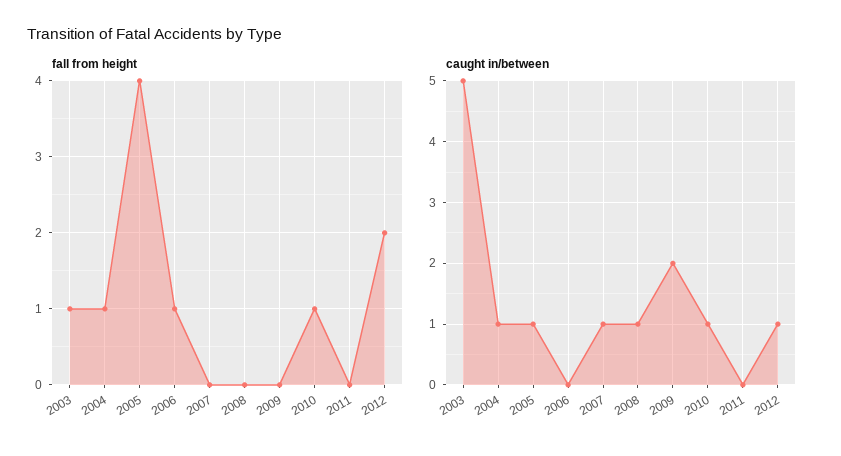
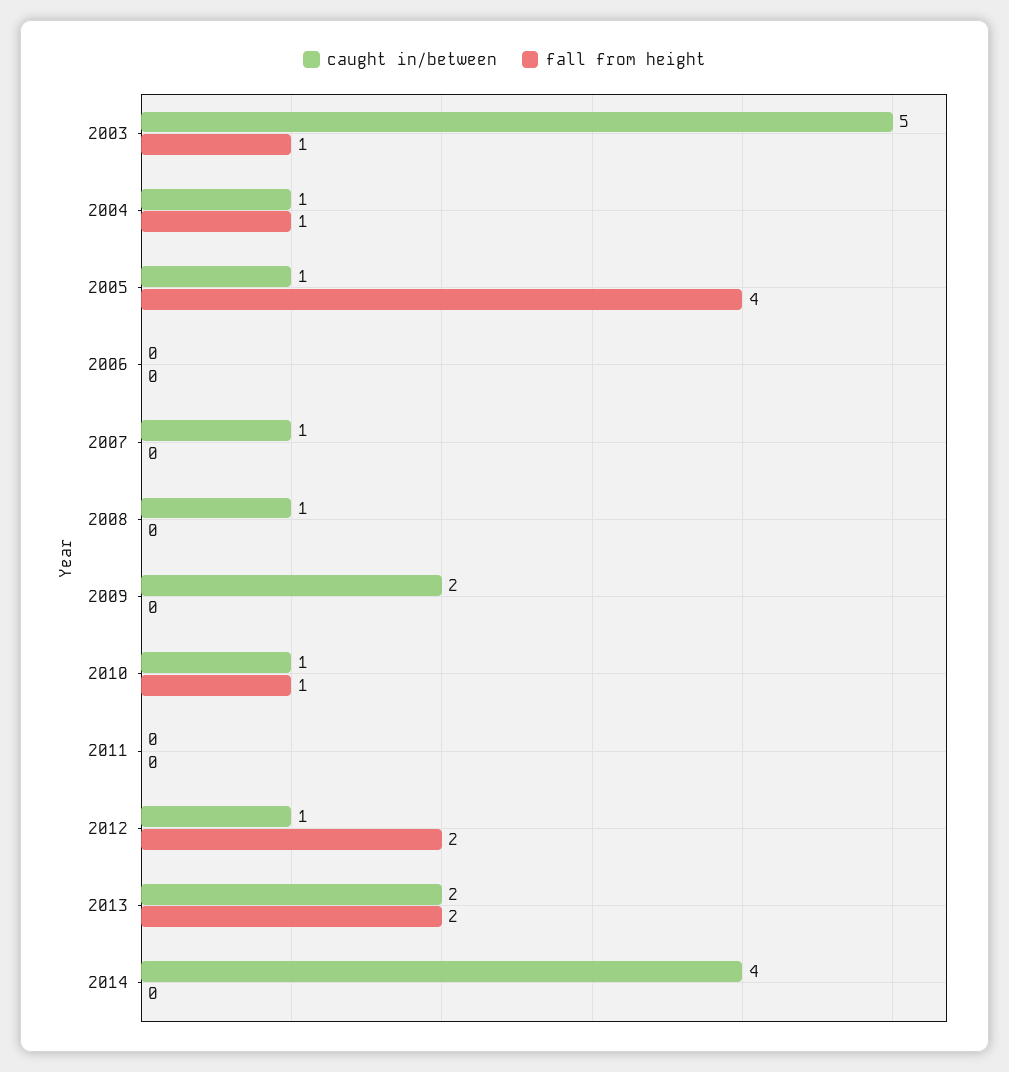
fall from height, 2006: 1 -> 0
caught in/between, 2013: none -> 2
fall from height, 2013: none -> 2
caught in/between, 2014: none -> 4
fall from height, 2014: none -> 0

